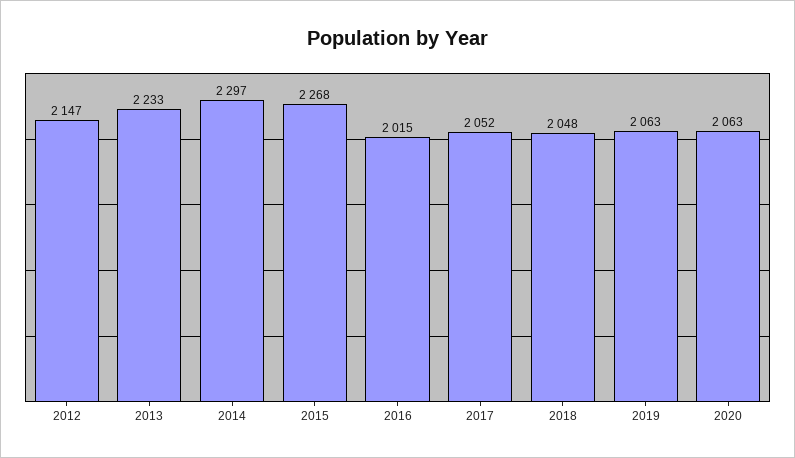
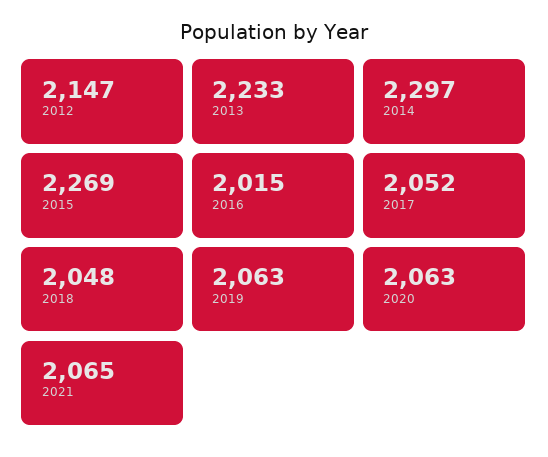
2015: 2268 -> 2269
2021: none -> 2065

